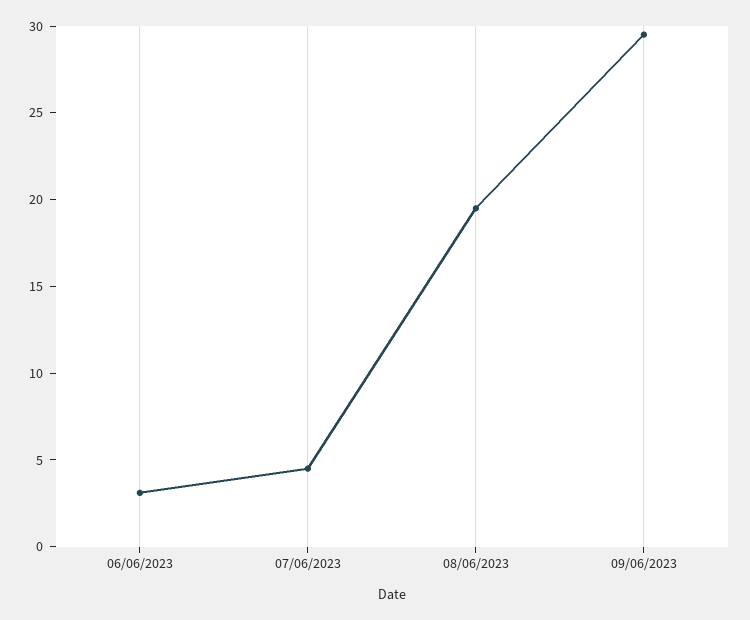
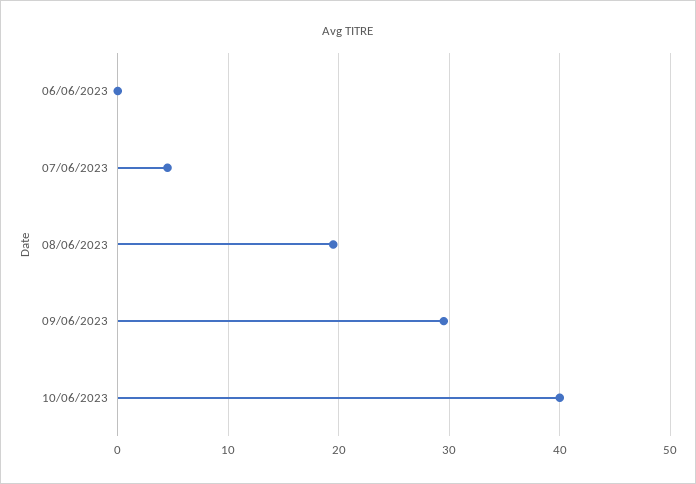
06/06/2023: 3 -> 0
10/06/2023: none -> 40

